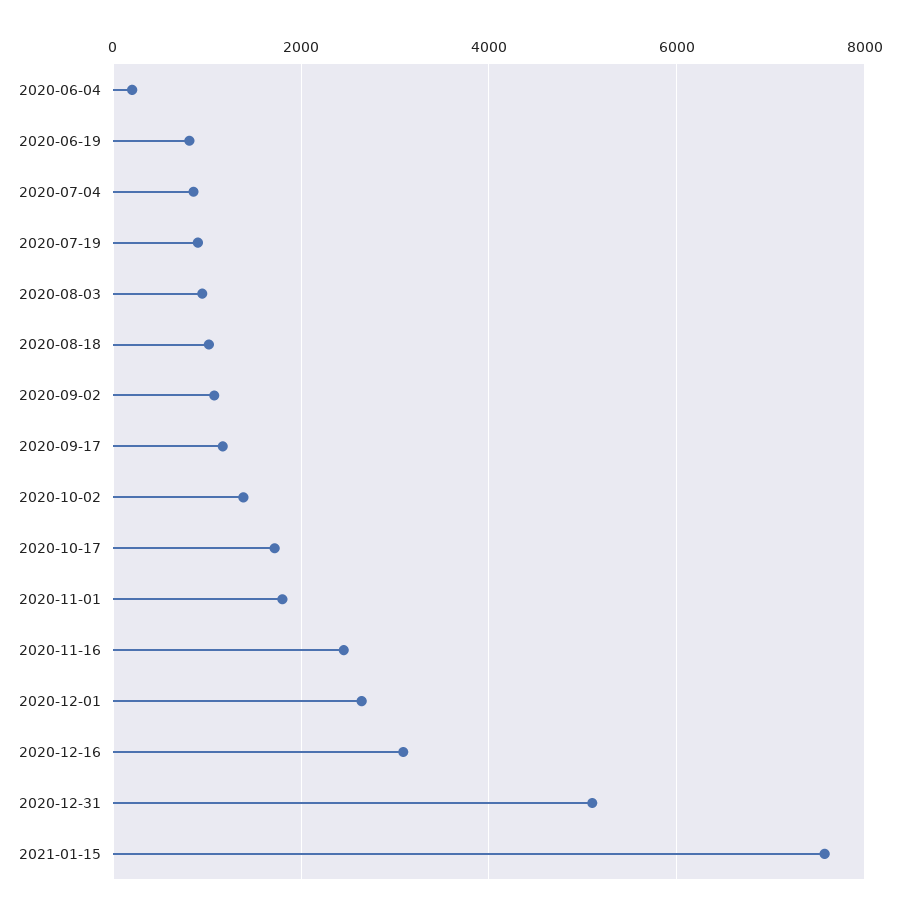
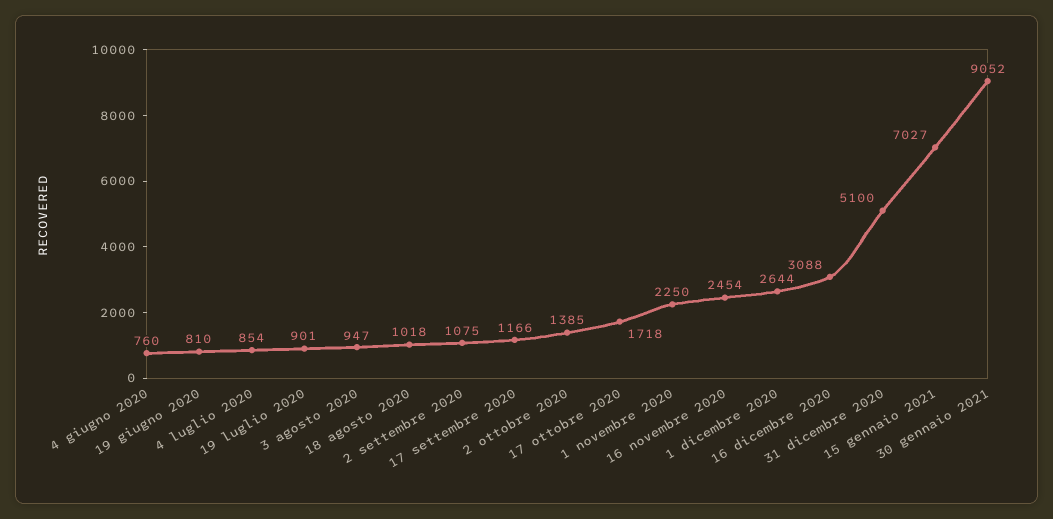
2020-06-04: 200 -> 760
2020-11-01: 1800 -> 2250
2021-01-15: 7600 -> 7027
30 gennaio 2021: none -> 9052

